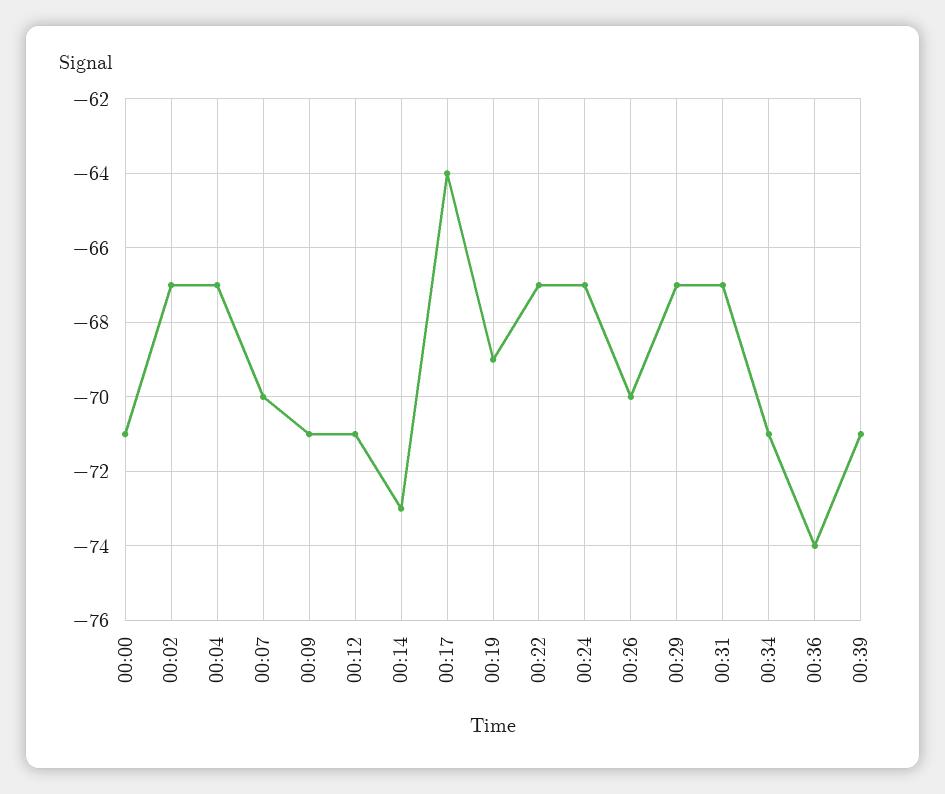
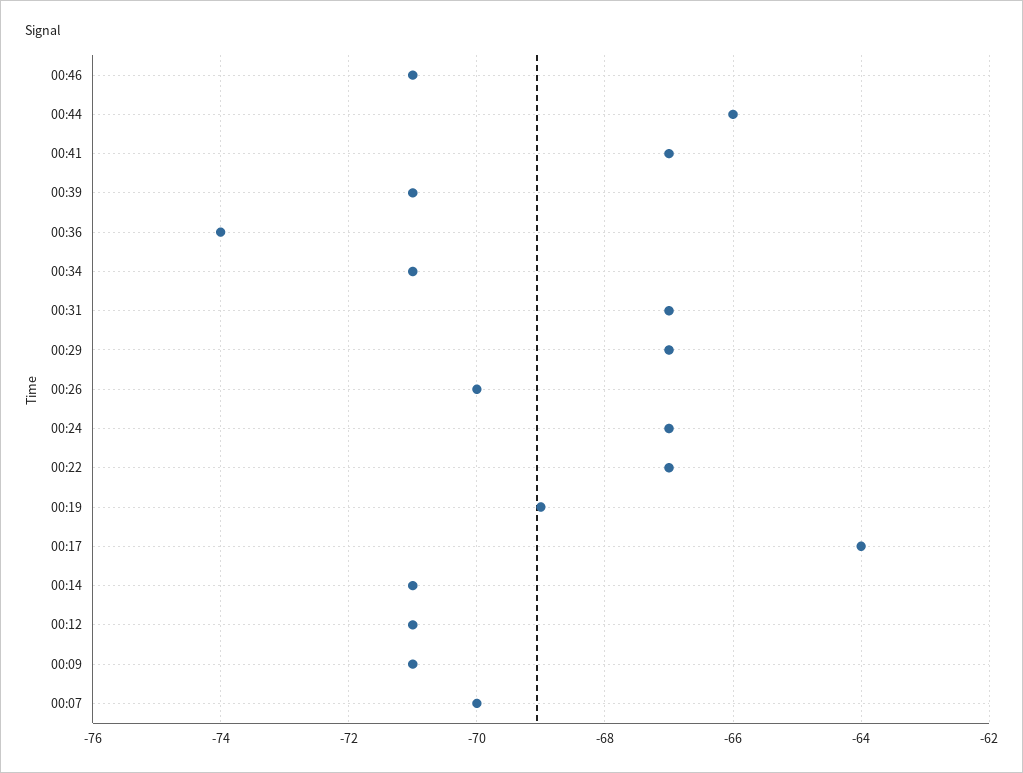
00:00: -71 -> none
00:02: -67 -> none
00:04: -67 -> none
00:14: -73 -> -71
00:46: none -> -71
00:44: none -> -66
00:41: none -> -67

